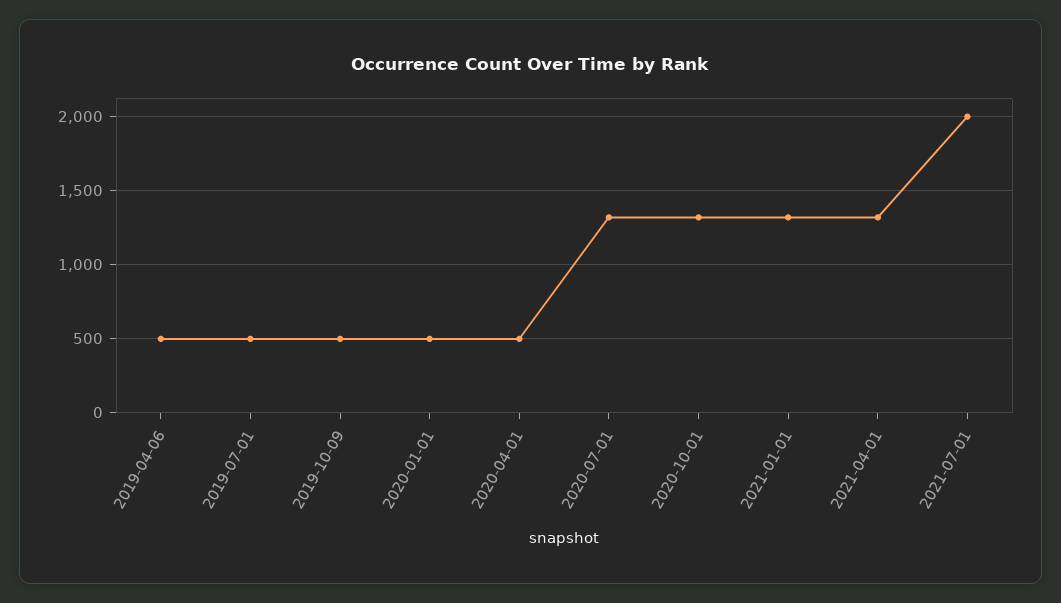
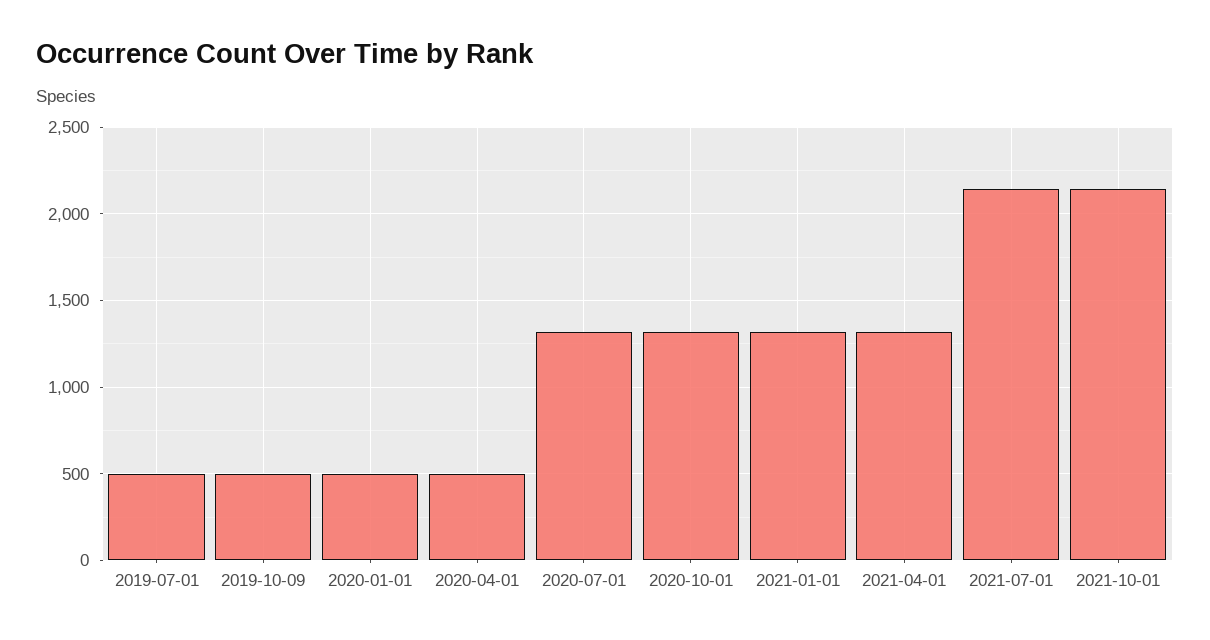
2019-04-06: 500 -> none
2021-07-01: 2000 -> 2150
2021-10-01: none -> 2150

